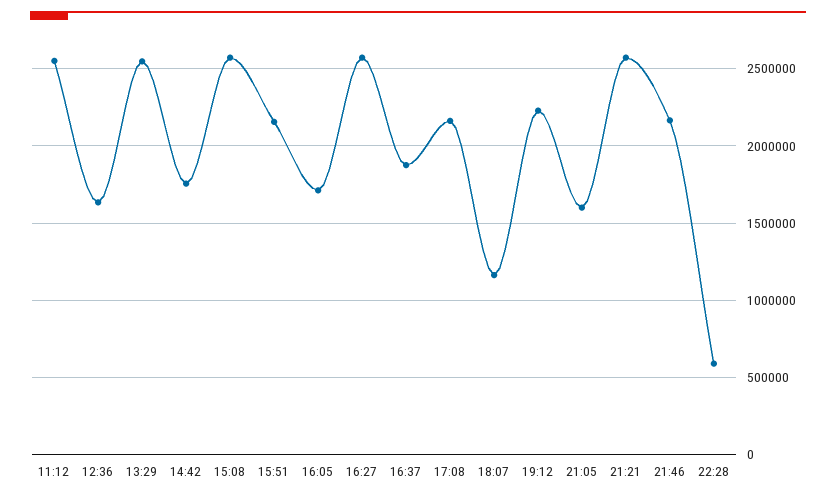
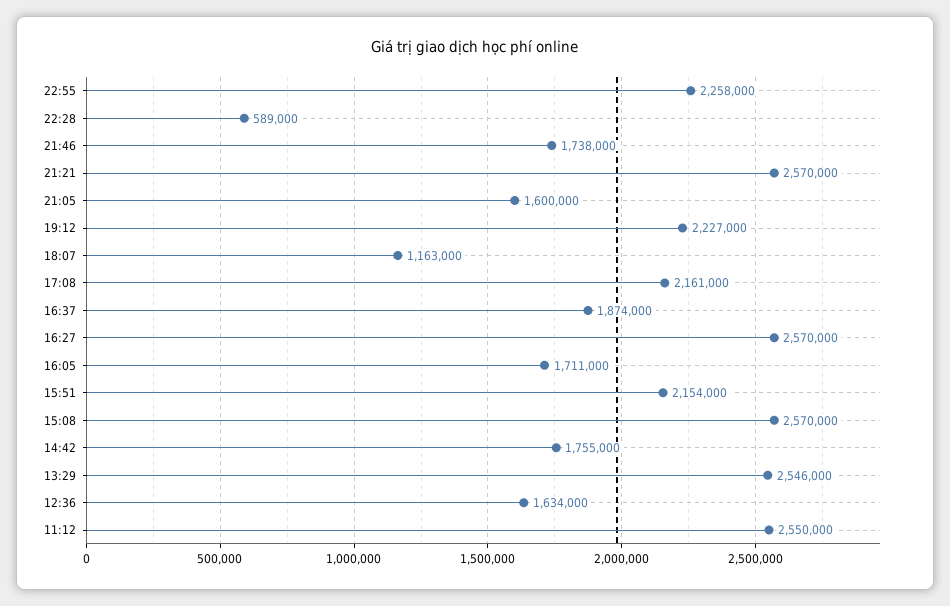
21:46: 2150000 -> 1738000
22:55: none -> 2258000

